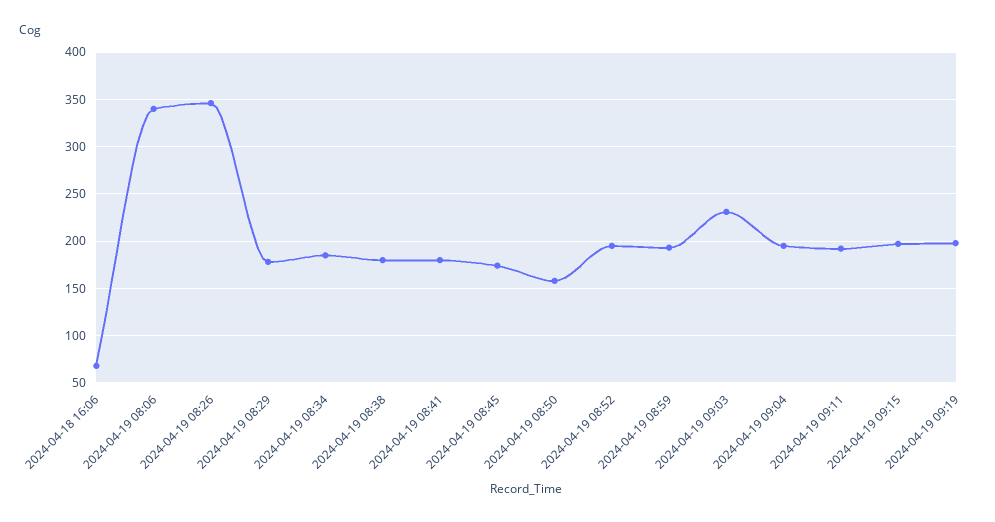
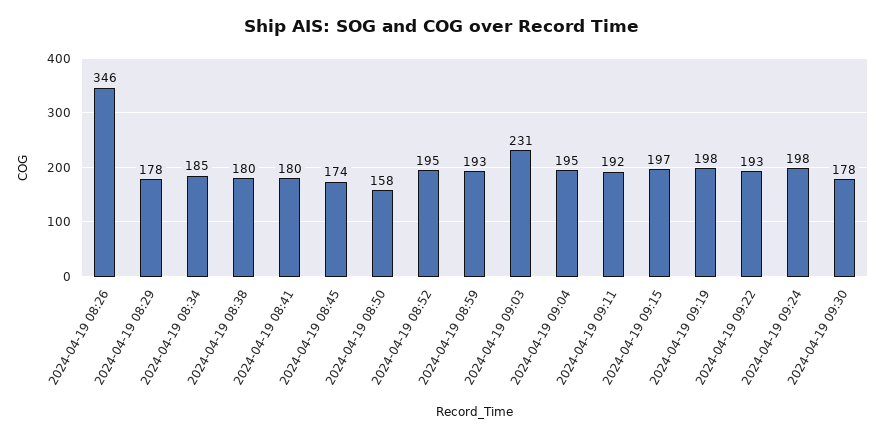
2024-04-18 16:06: 70 -> none
2024-04-19 08:06: 340 -> none
2024-04-19 09:22: none -> 193
2024-04-19 09:24: none -> 198
2024-04-19 09:30: none -> 178

